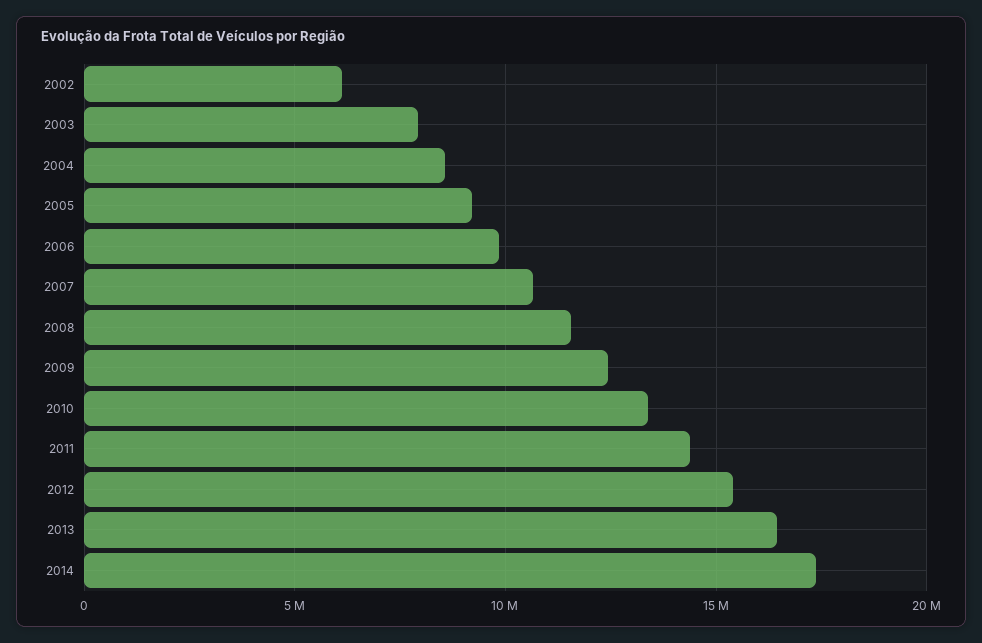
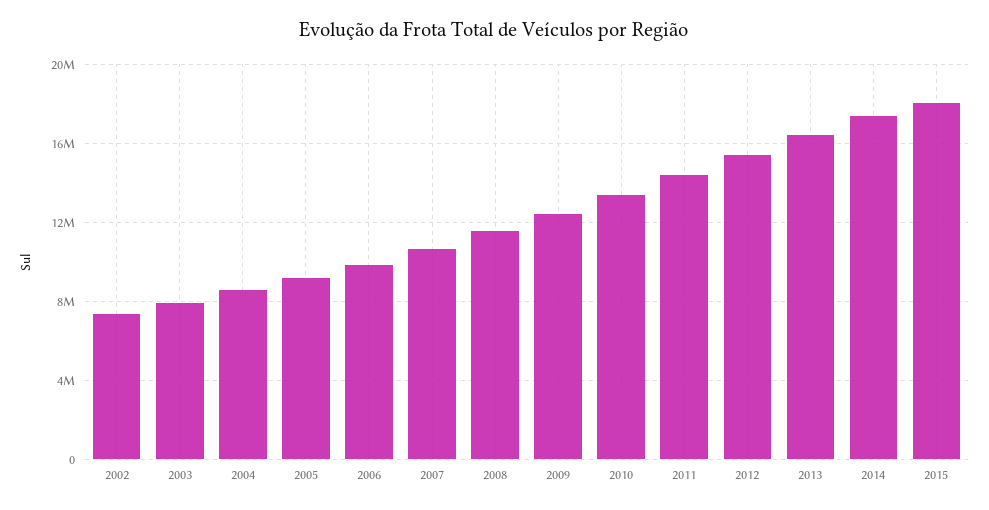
2002: 6000000 -> 7500000
2015: none -> 18000000

